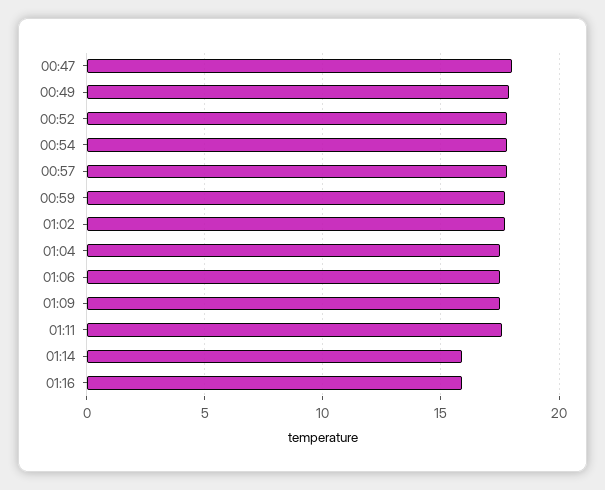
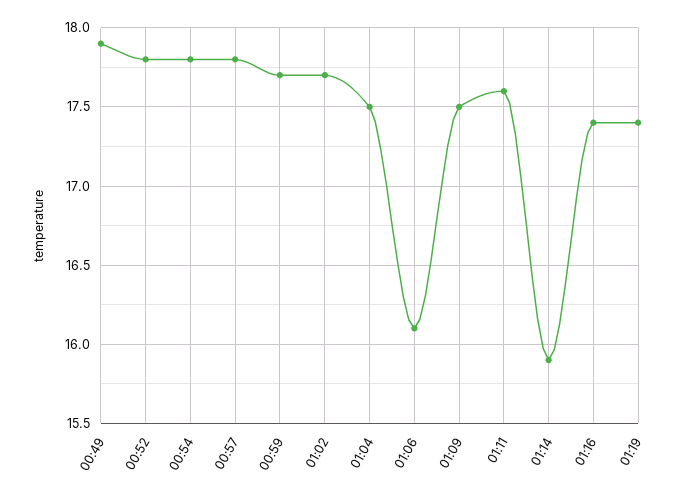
00:47: 18 -> none
01:06: 17.5 -> 16.1
01:16: 16 -> 17.4
01:19: none -> 17.4

